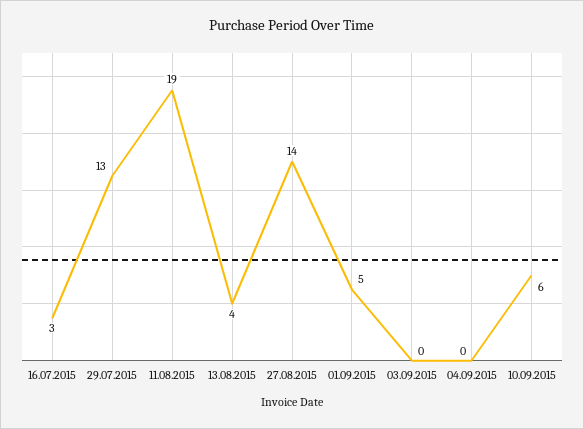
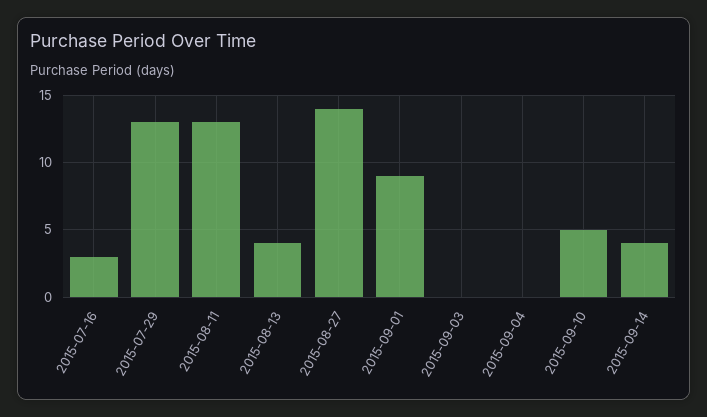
11.08.2015: 19 -> 13
01.09.2015: 5 -> 9
10.09.2015: 6 -> 5
2015-09-14: none -> 4

